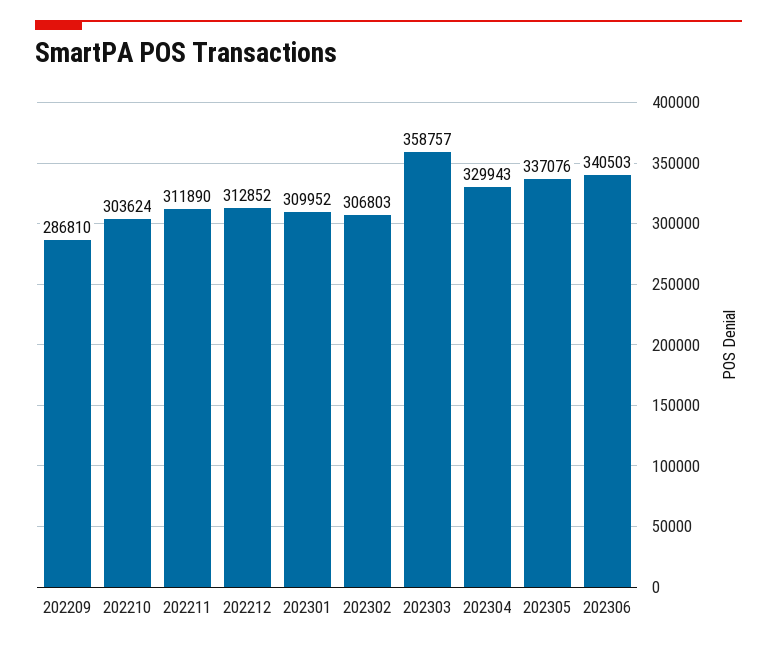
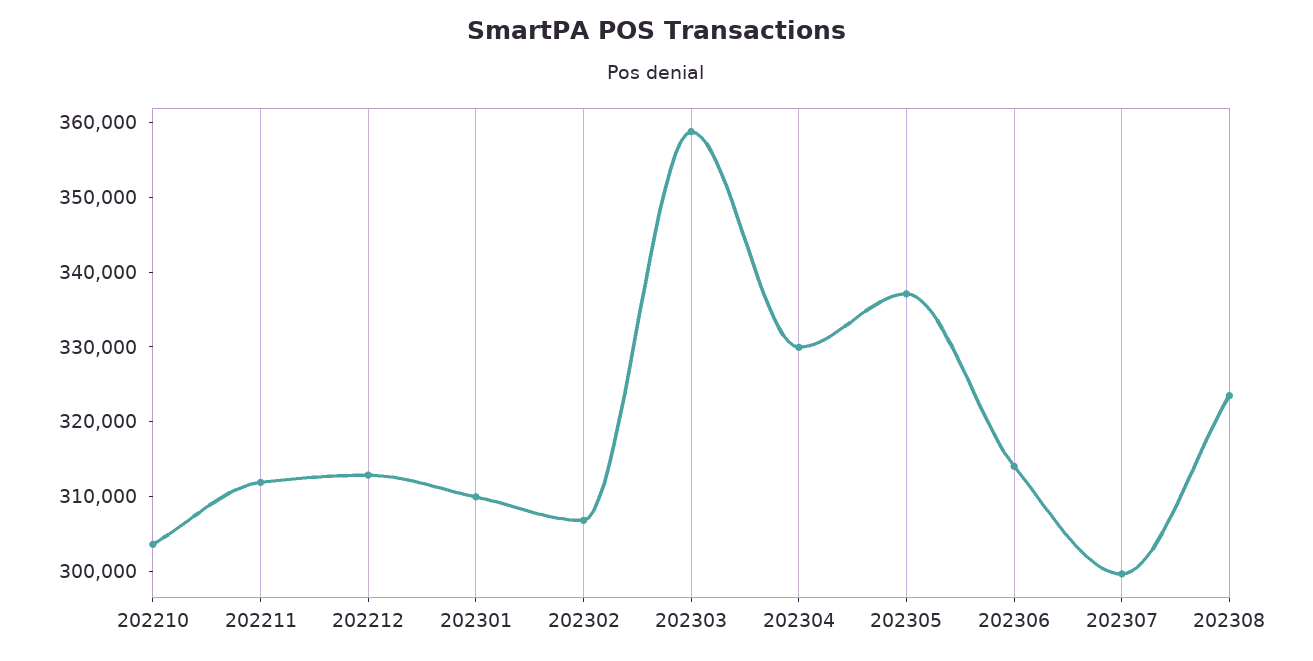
202209: 286810 -> none
202306: 340503 -> 314000
202307: none -> 300000
202308: none -> 324000

